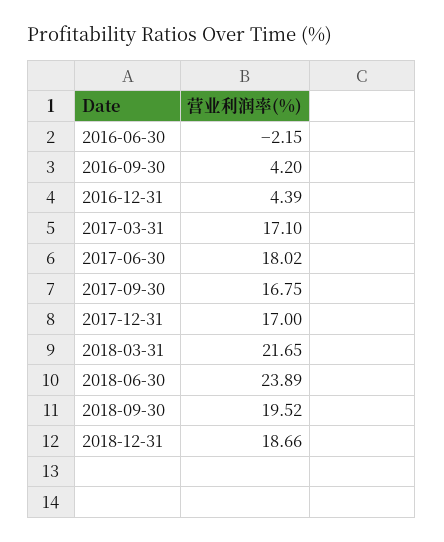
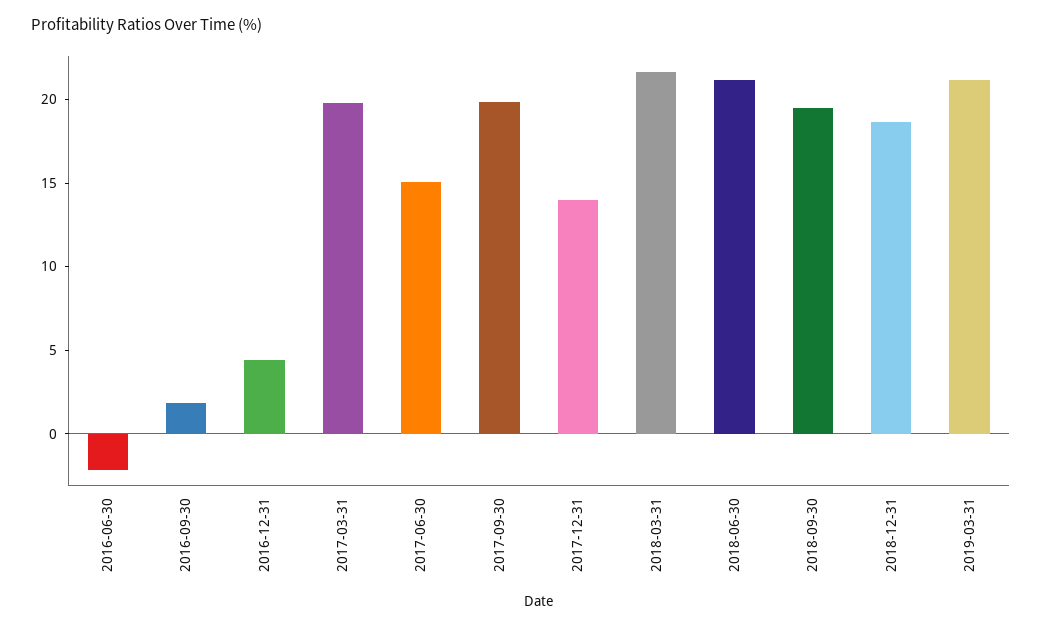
2016-09-30: 4.2 -> 2
2017-03-31: 17.1 -> 20
2017-06-30: 18.02 -> 15
2017-09-30: 16.75 -> 20
2017-12-31: 17 -> 14
2018-06-30: 23.89 -> 21
2019-03-31: none -> 21

